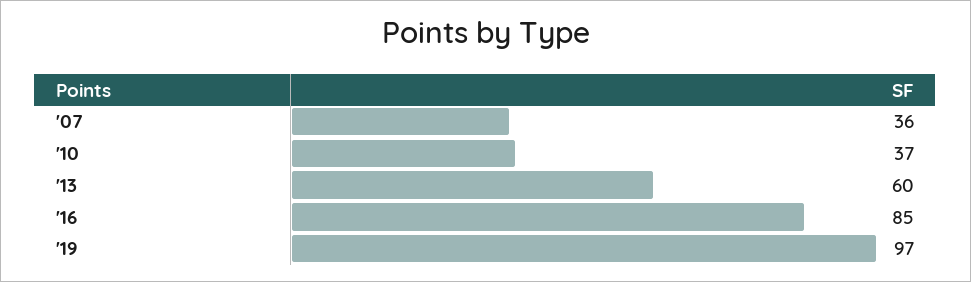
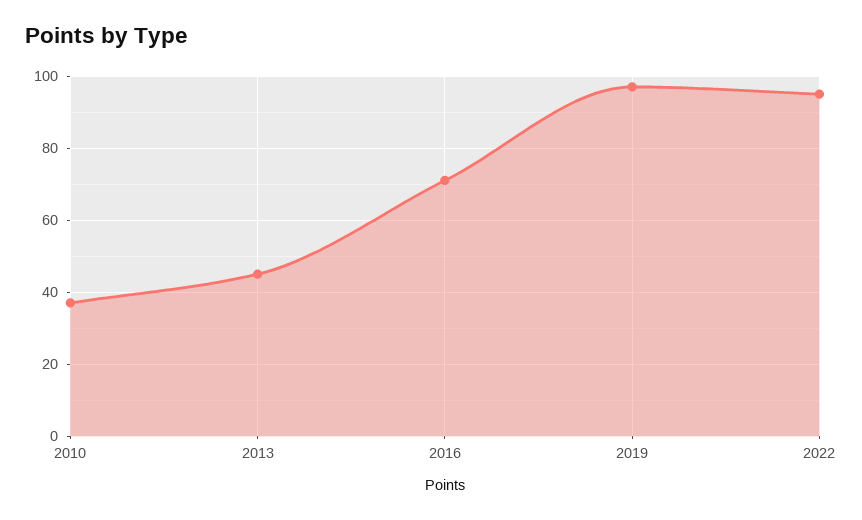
'07: 36 -> none
'13: 60 -> 45
'16: 85 -> 70
2022: none -> 95

